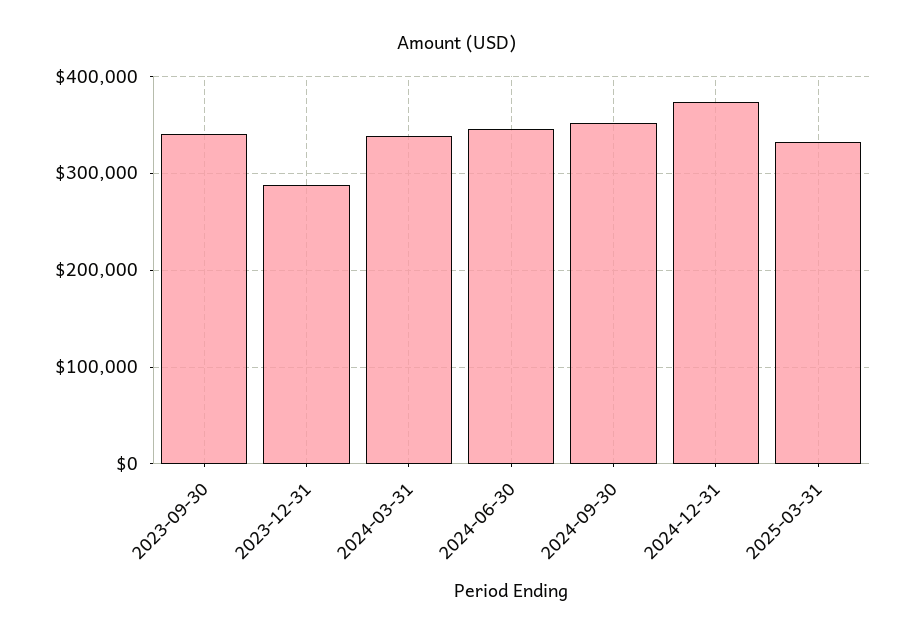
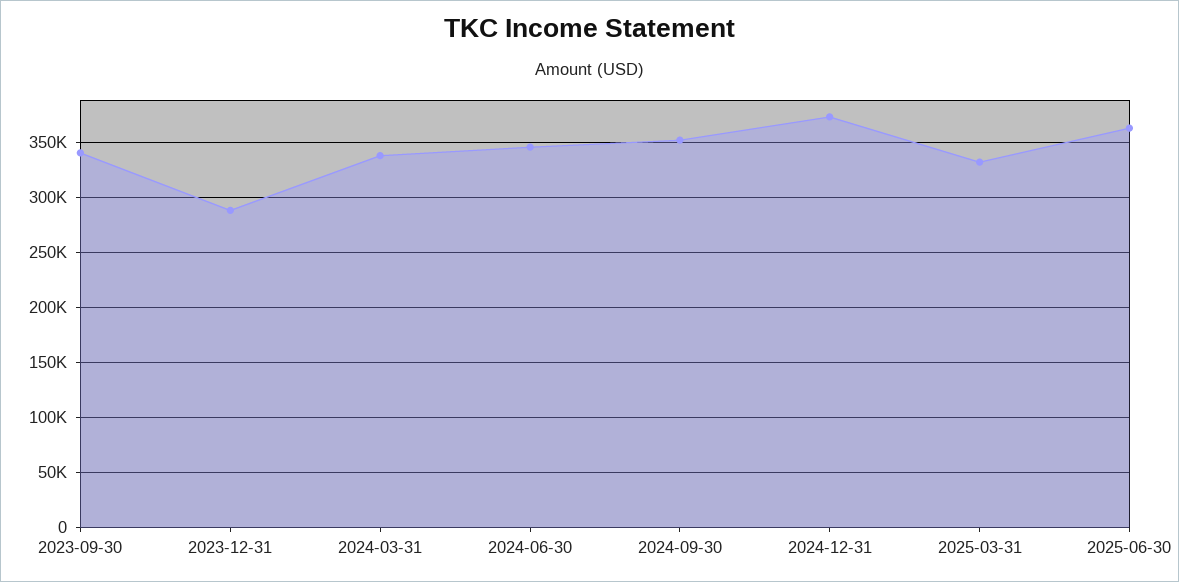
2025-06-30: none -> 360000

